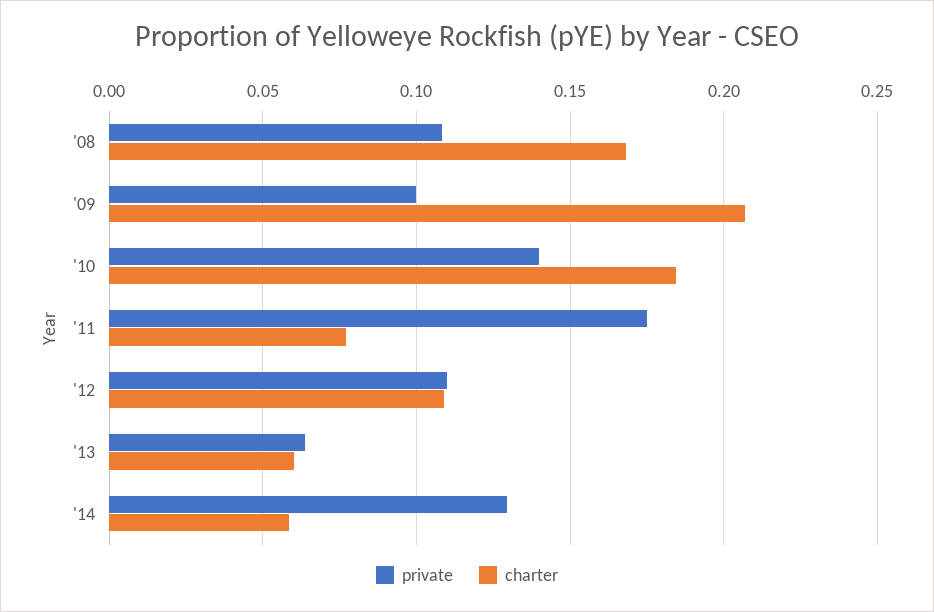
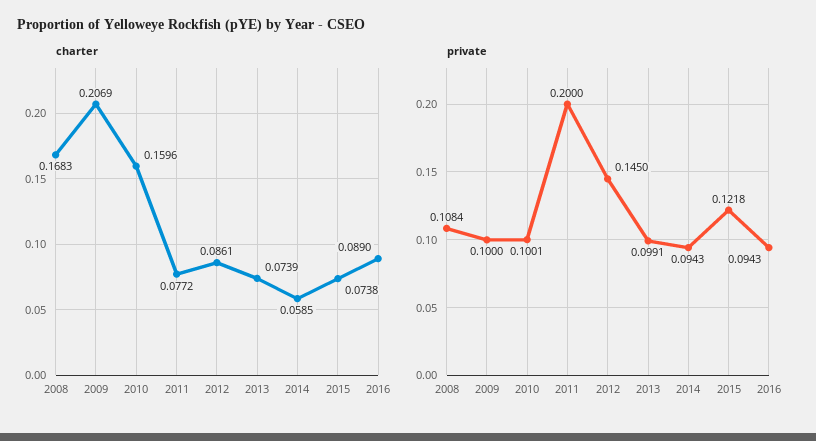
private, '10: 0.14 -> 0.1001
charter, '10: 0.185 -> 0.1596
private, '11: 0.175 -> 0.2
private, '12: 0.11 -> 0.145
charter, '12: 0.11 -> 0.0861
private, '13: 0.065 -> 0.0991
charter, '13: 0.06 -> 0.0739
private, '14: 0.13 -> 0.0943
charter, 2015: none -> 0.0738
charter, 2016: none -> 0.089
private, 2015: none -> 0.1218
private, 2016: none -> 0.0943

